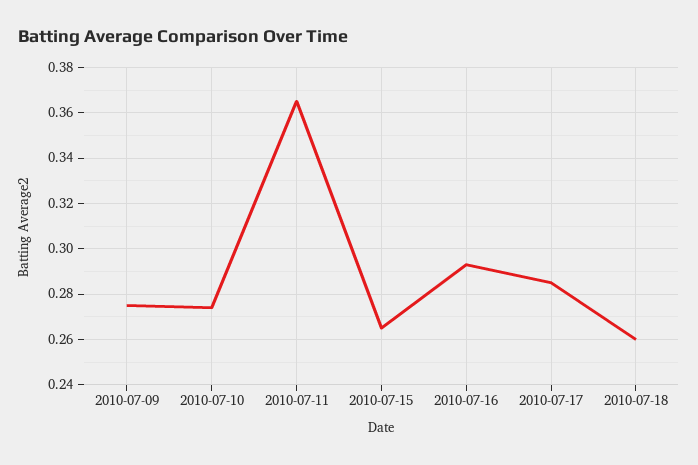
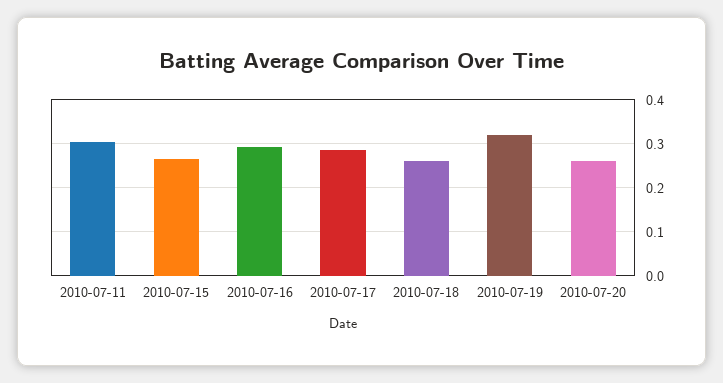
2010-07-09: 0.275 -> none
2010-07-10: 0.275 -> none
2010-07-11: 0.365 -> 0.3
2010-07-19: none -> 0.32
2010-07-20: none -> 0.26

